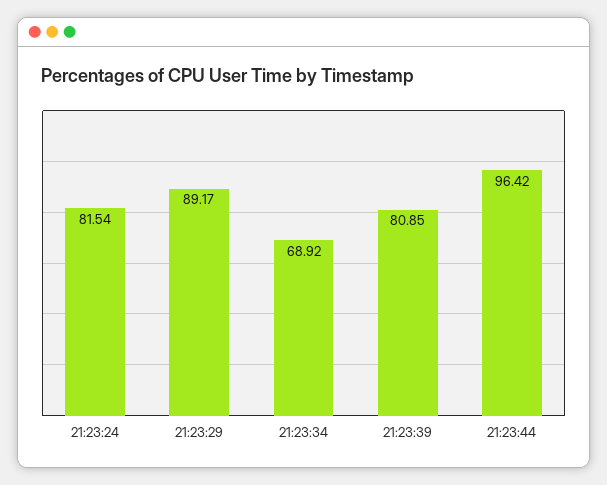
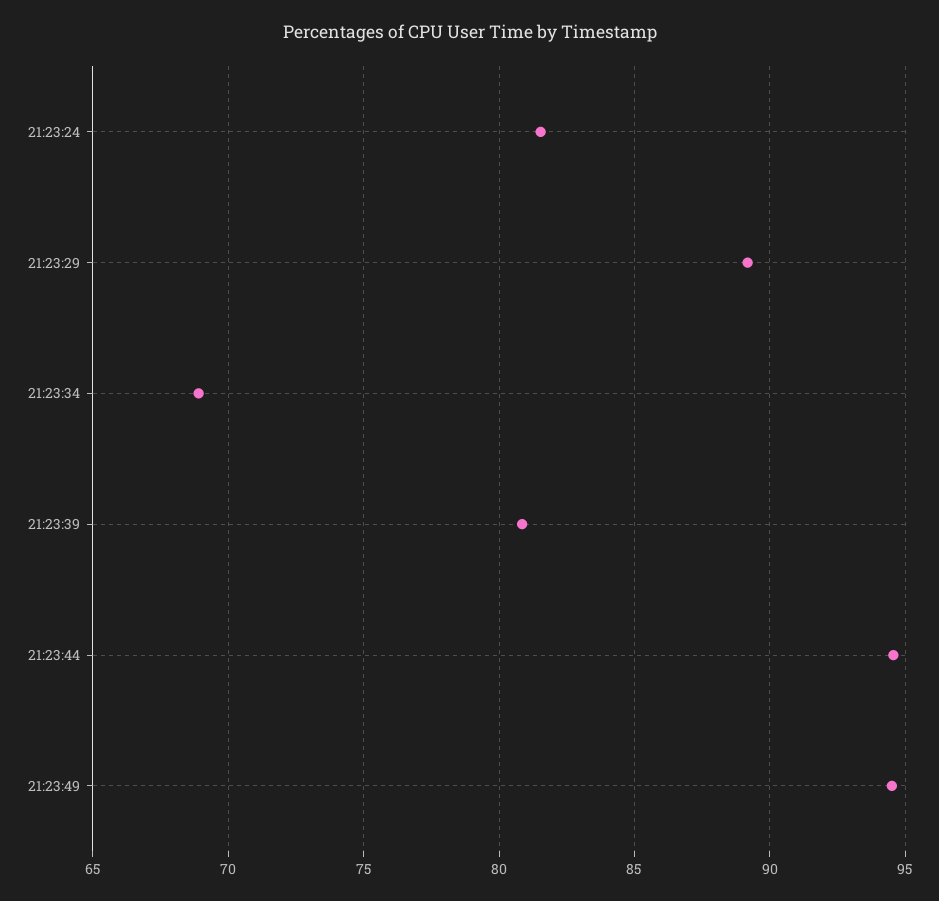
21:23:44: 96.42 -> 94.5
21:23:49: none -> 94.5

